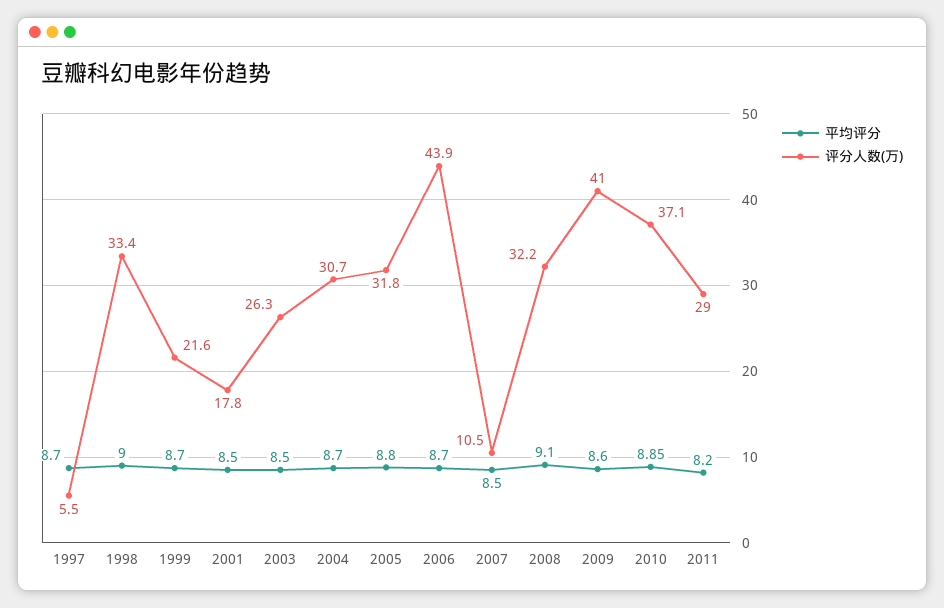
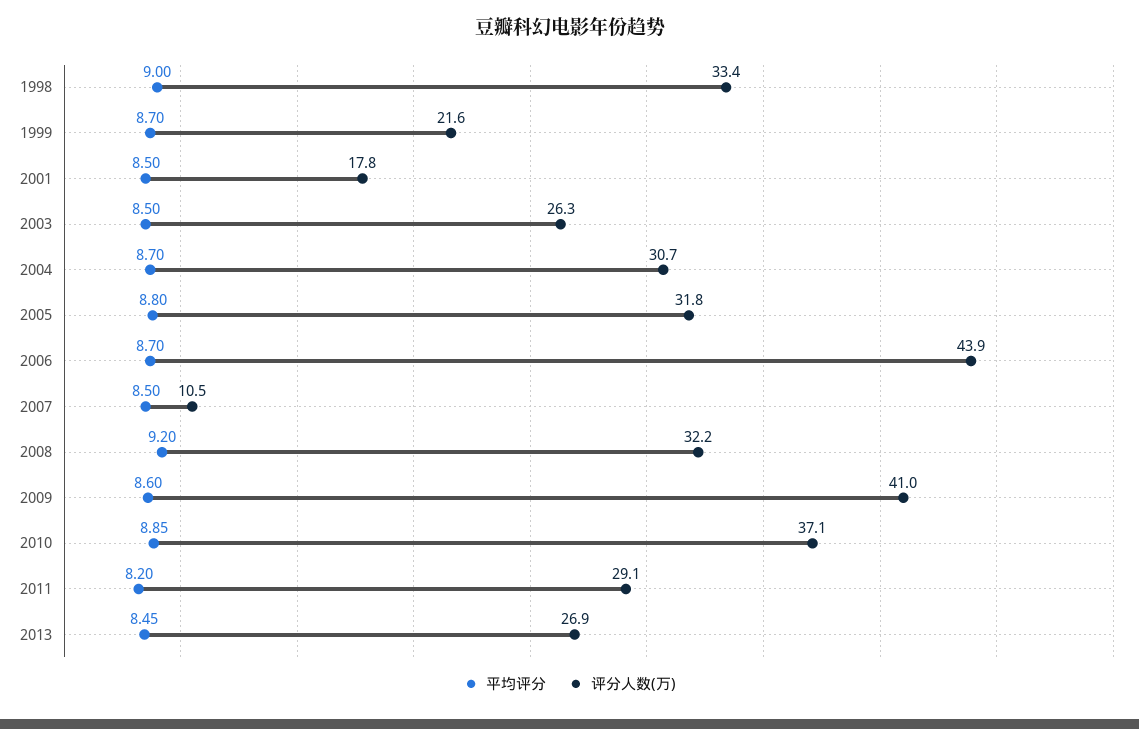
平均评分, 1997: 8.7 -> none
评分人数(万), 1997: 5.5 -> none
平均评分, 2008: 9.1 -> 9.2
评分人数(万), 2011: 29 -> 29.1
平均评分, 2013: none -> 8.45
评分人数(万), 2013: none -> 26.9

